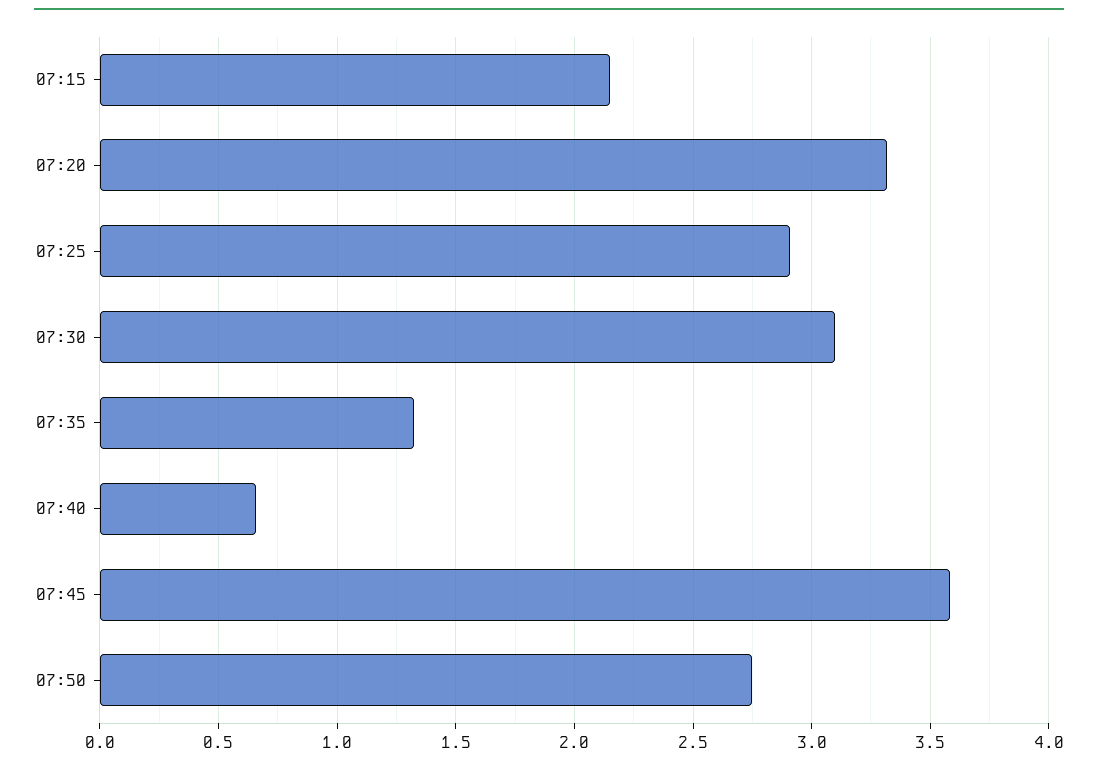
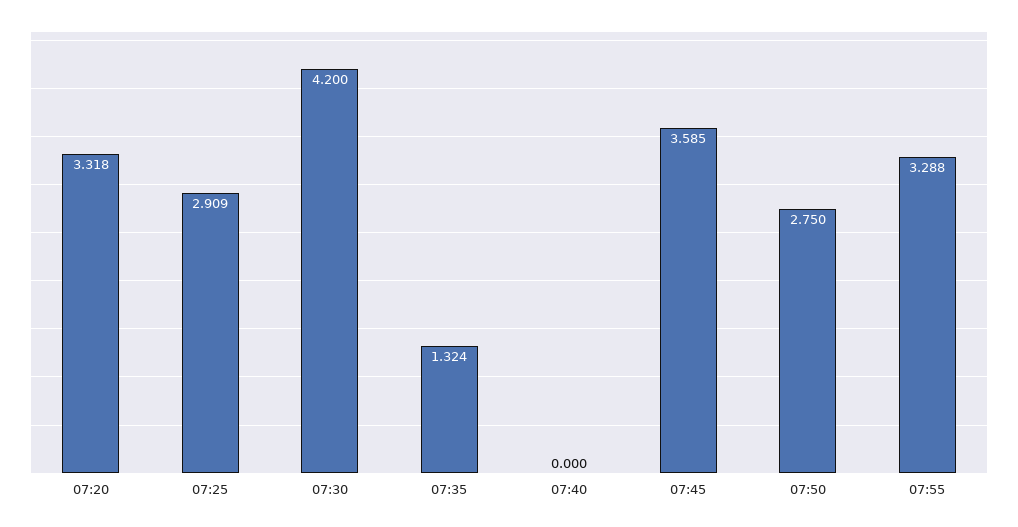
07:15: 2.15 -> none
07:30: 3.1 -> 4.2
07:40: 0.65 -> 0
07:55: none -> 3.288

